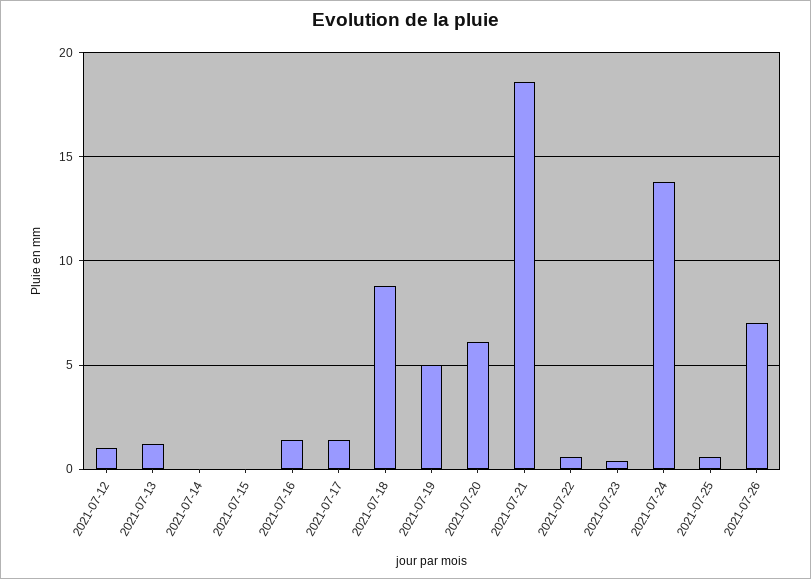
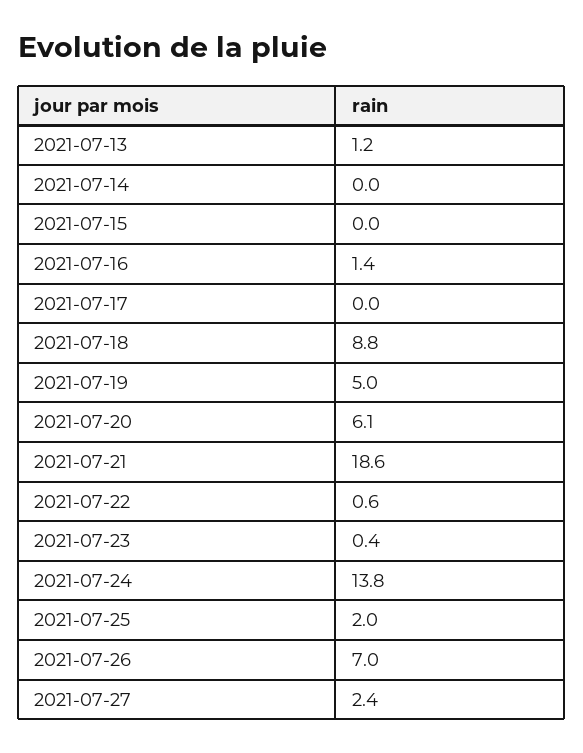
2021-07-12: 1 -> none
2021-07-17: 1.5 -> 0
2021-07-25: 0.5 -> 2
2021-07-27: none -> 2.4

